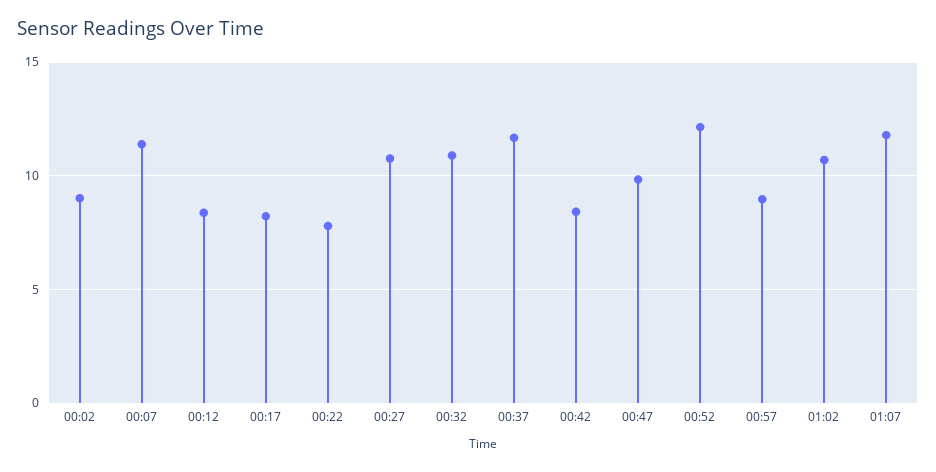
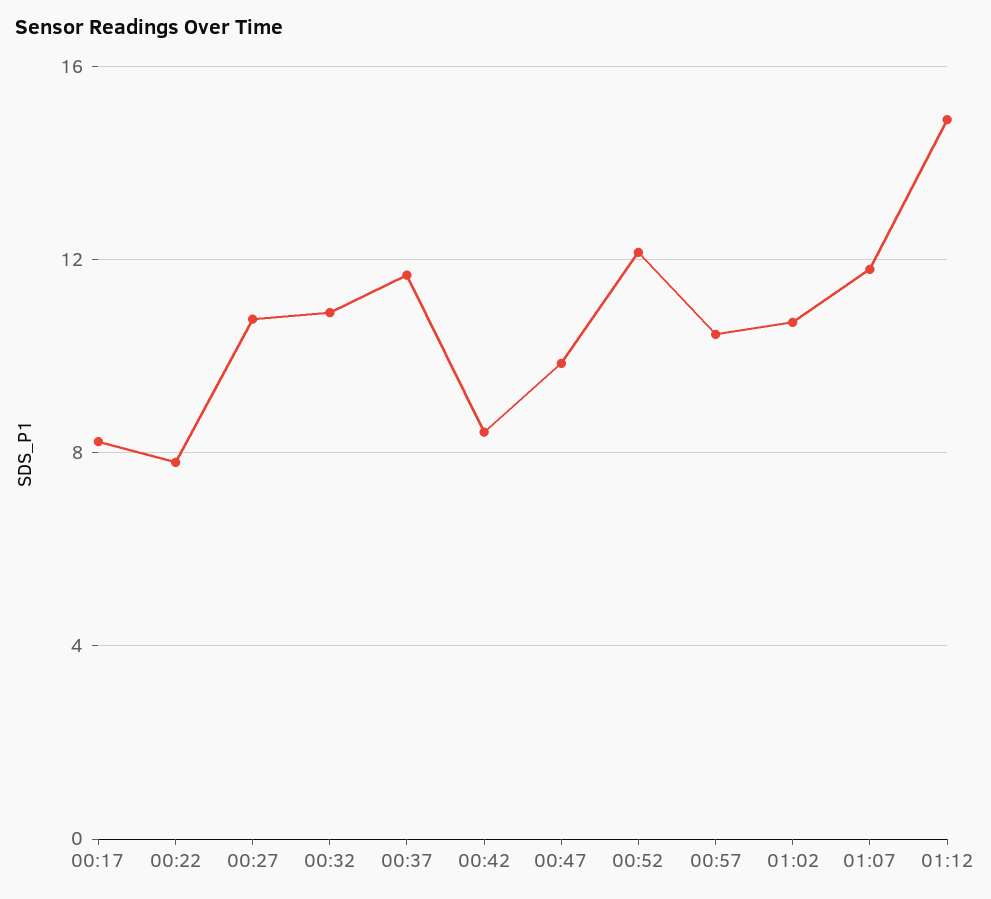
00:02: 9 -> none
00:07: 11.5 -> none
00:12: 8.5 -> none
00:57: 9 -> 10.5
01:12: none -> 15

